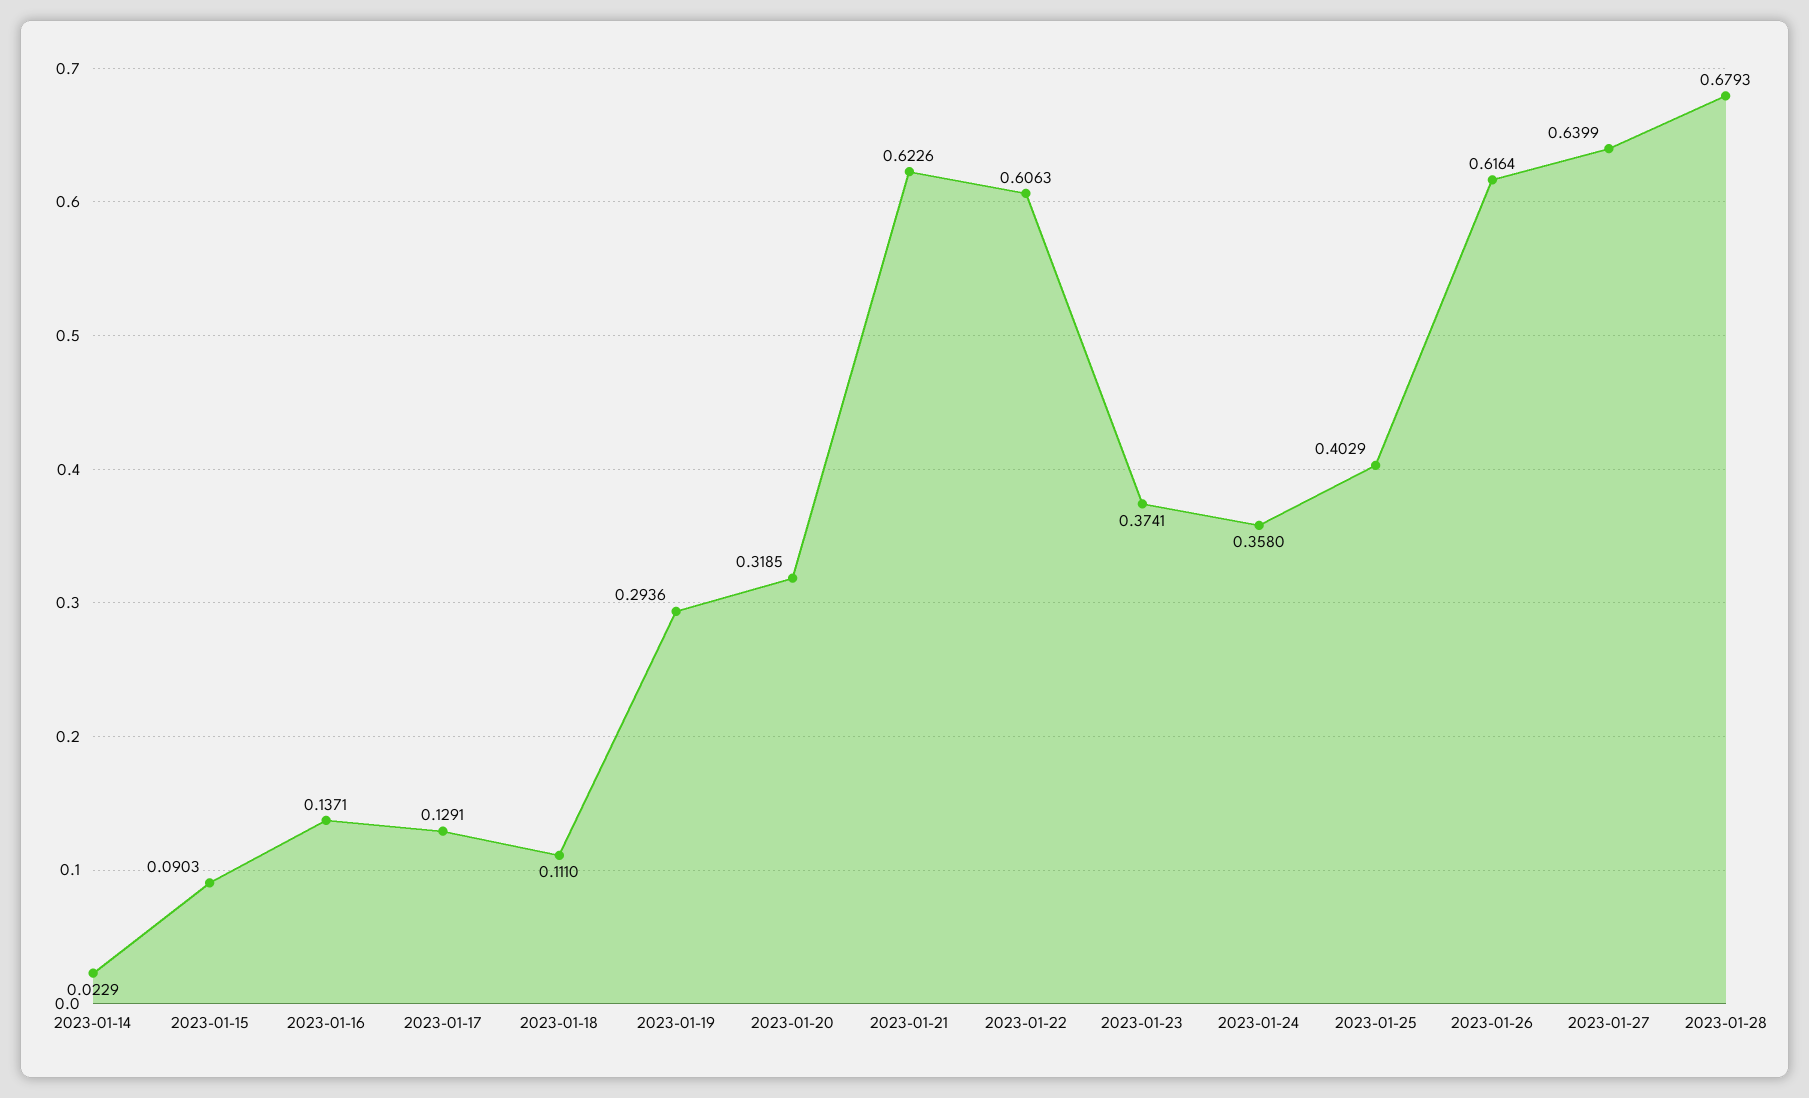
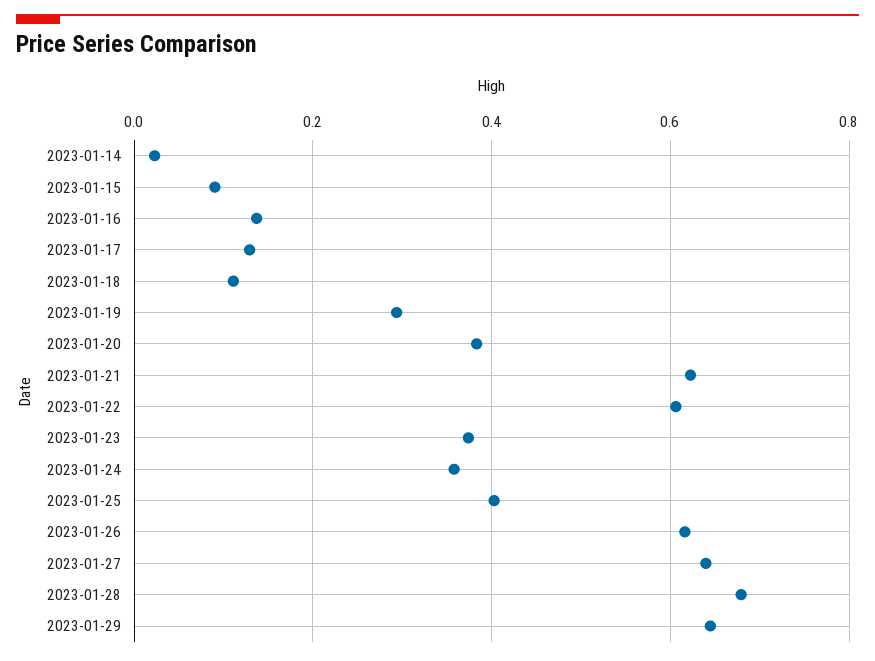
2023-01-20: 0.3185 -> 0.38
2023-01-29: none -> 0.64

